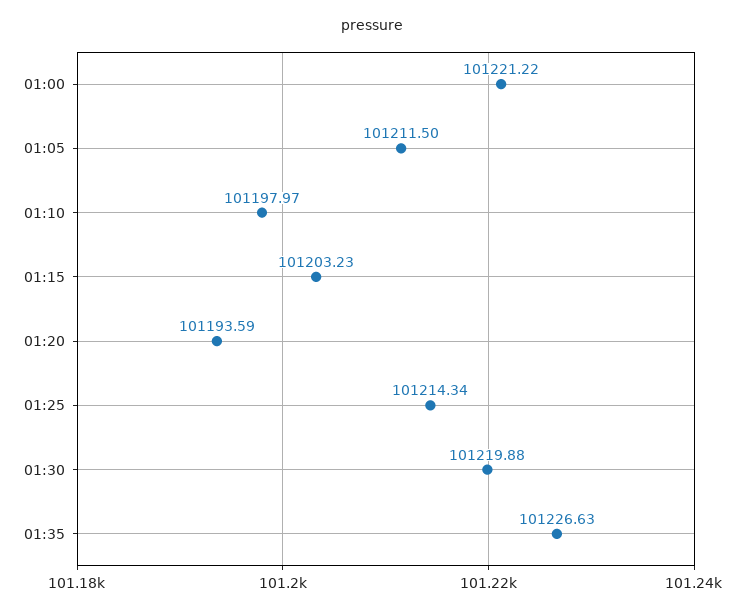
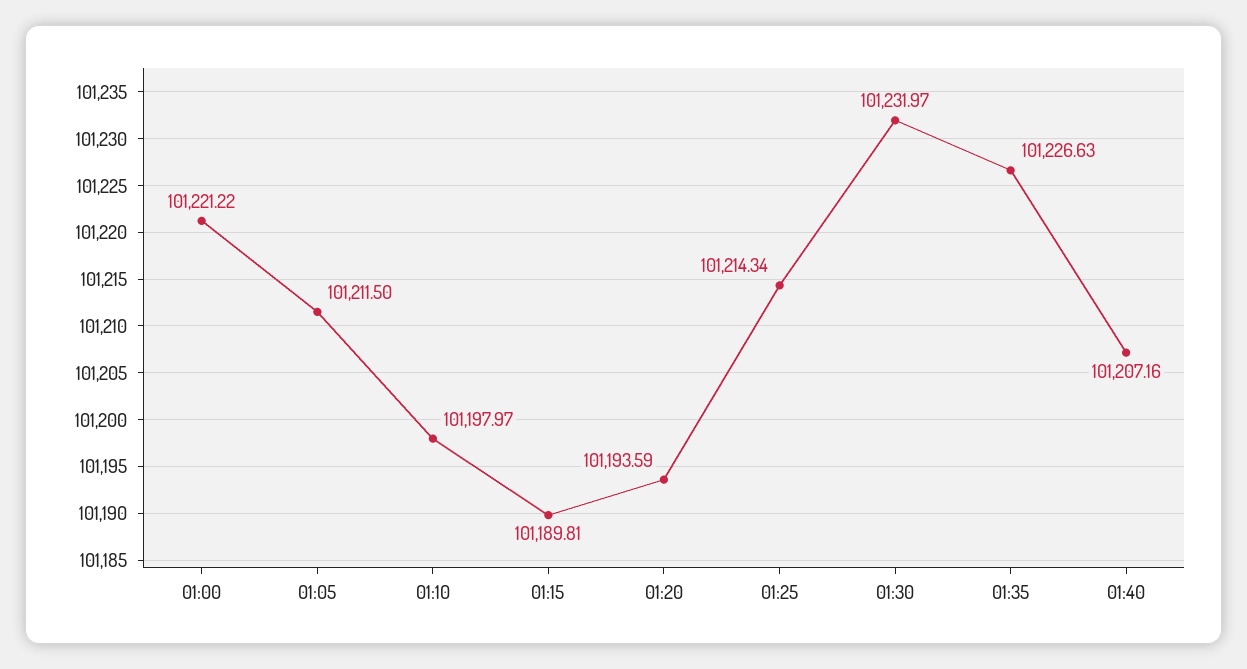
01:15: 101203.23 -> 101189.81
01:30: 101219.88 -> 101231.97
01:40: none -> 101207.16

